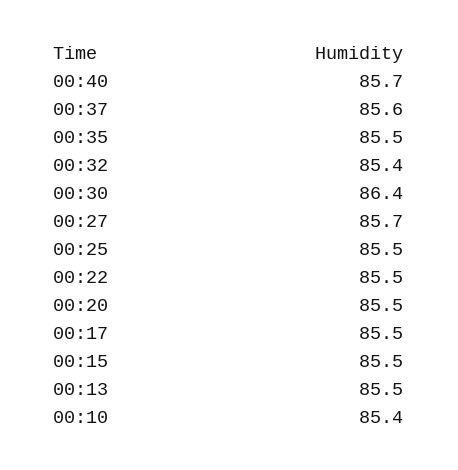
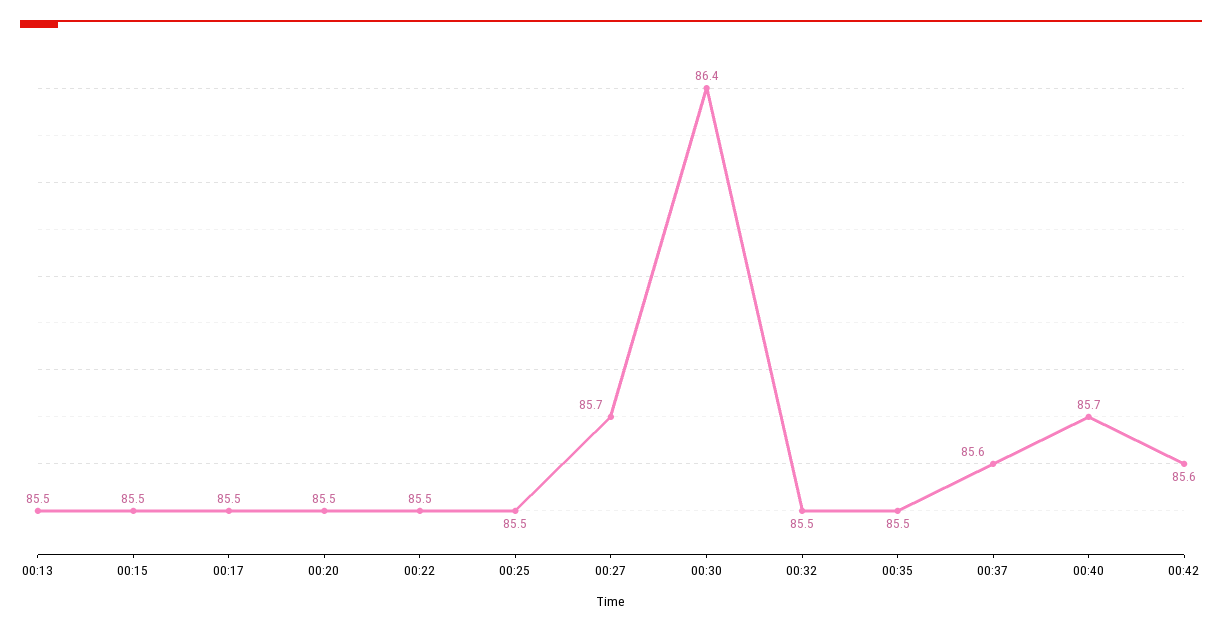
00:32: 85.4 -> 85.5
00:10: 85.4 -> none
00:42: none -> 85.6

